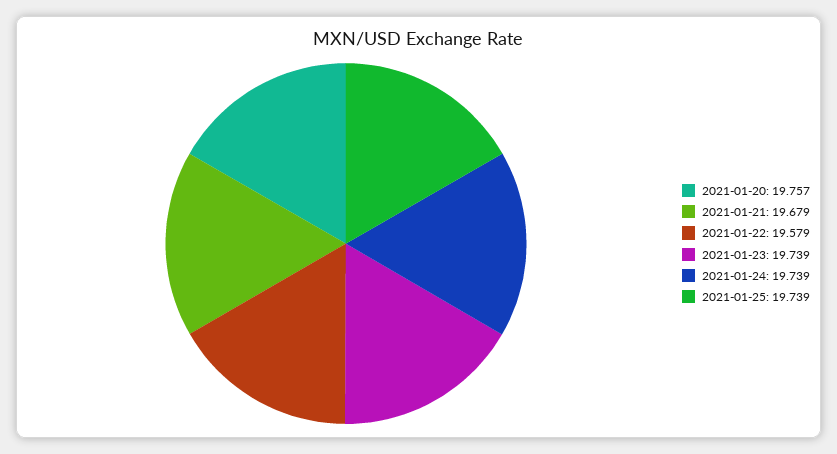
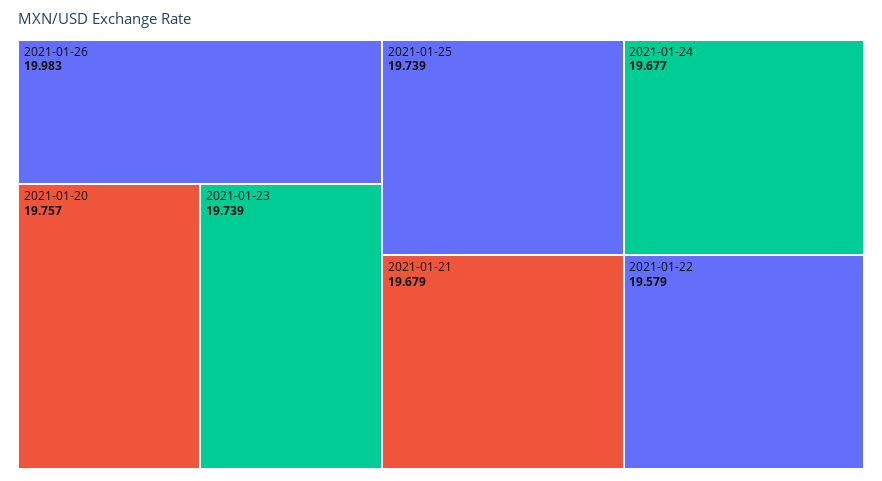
2021-01-24: 19.739 -> 19.677
2021-01-26: none -> 19.983

